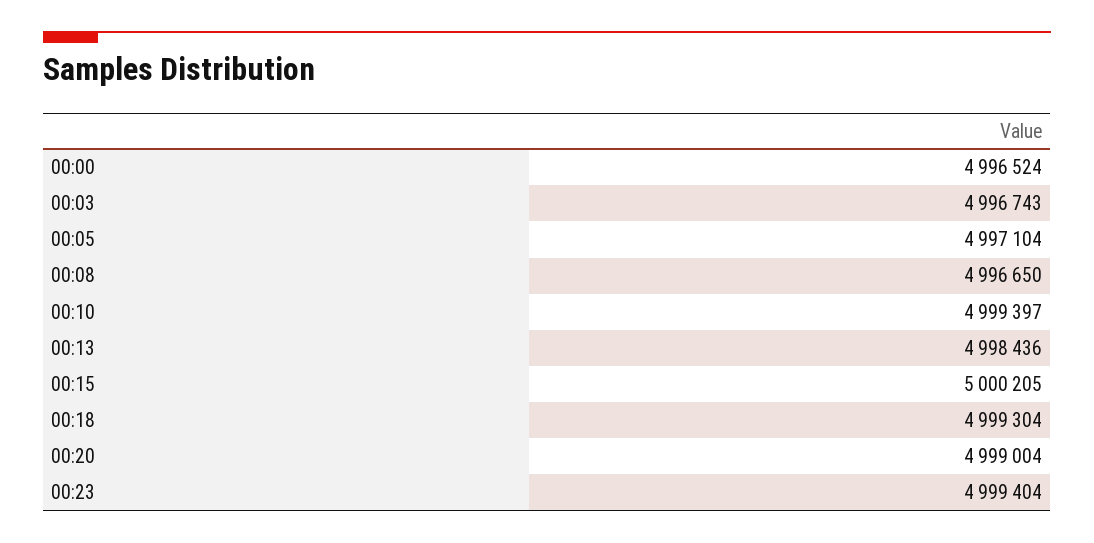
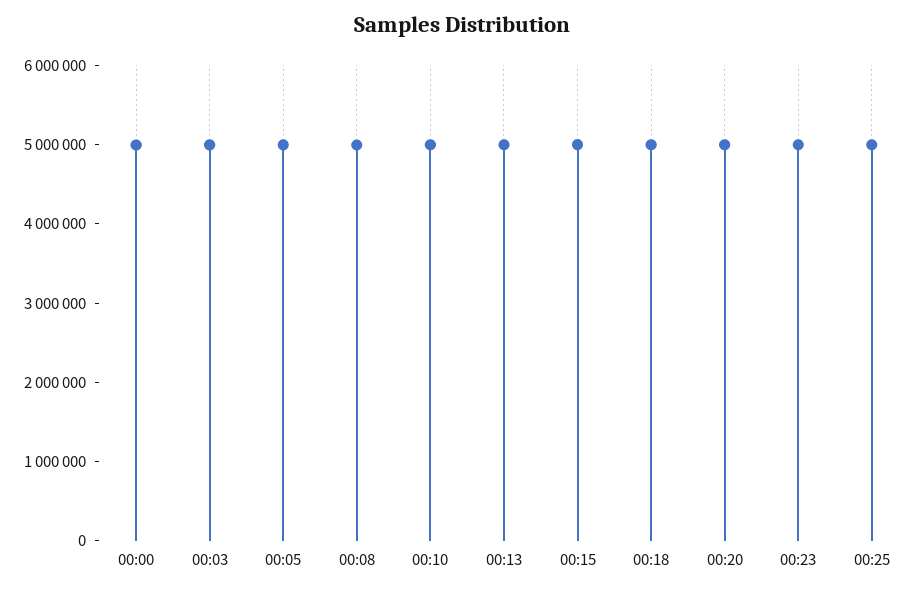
00:25: none -> 5000000

